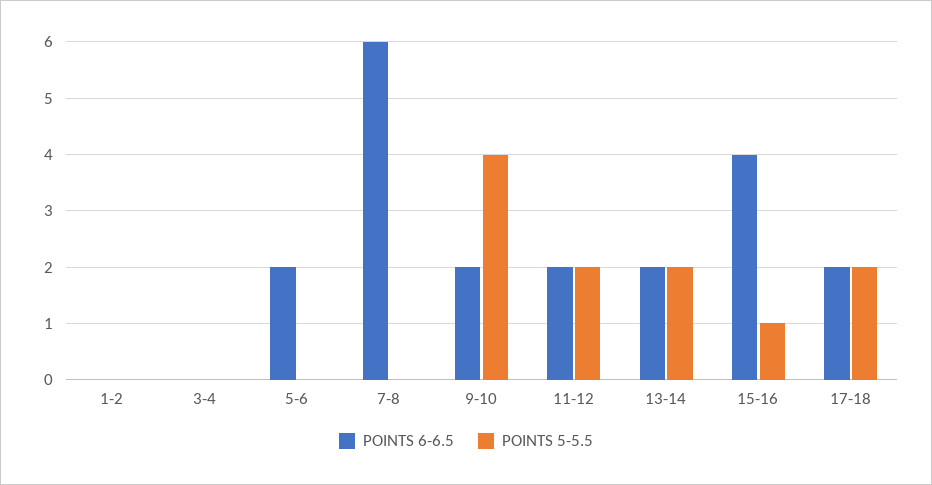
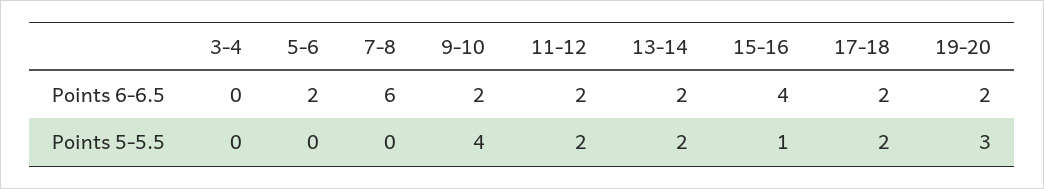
POINTS 6-6.5, 1-2: 0 -> none
POINTS 5-5.5, 1-2: 0 -> none
POINTS 6-6.5, 19-20: none -> 2
POINTS 5-5.5, 19-20: none -> 3

